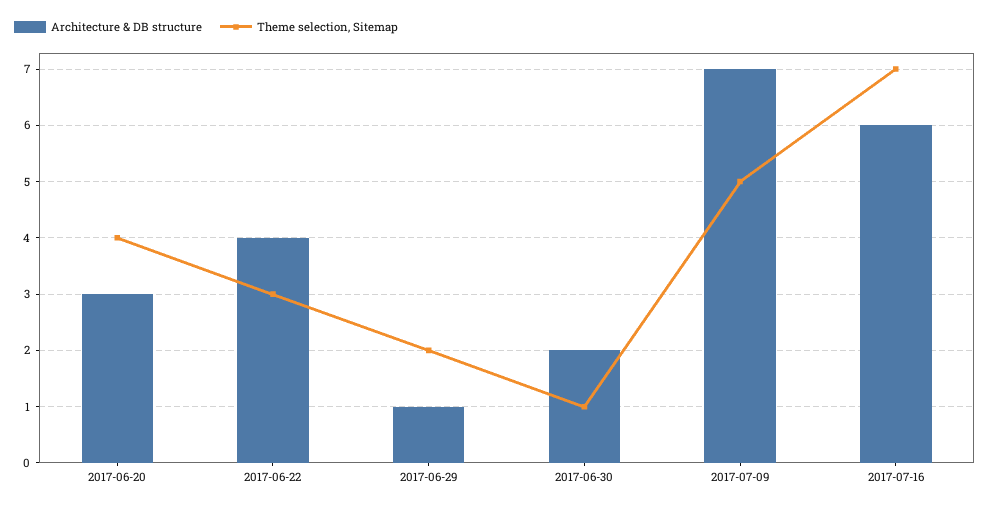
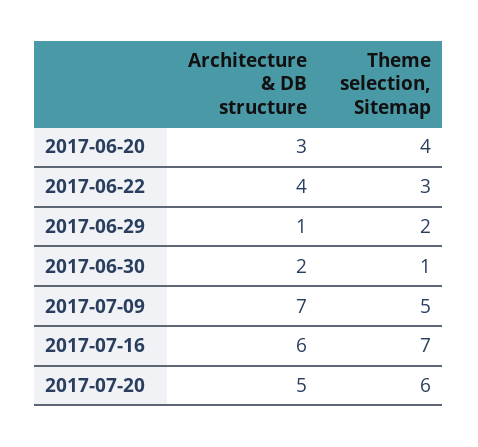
Architecture & DB structure, 2017-07-20: none -> 5
Theme selection, Sitemap, 2017-07-20: none -> 6

